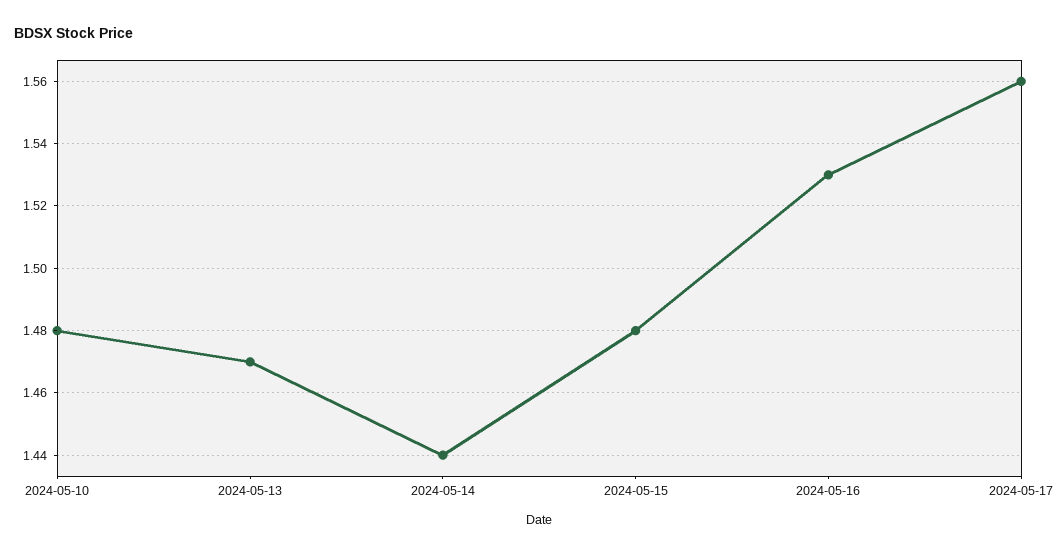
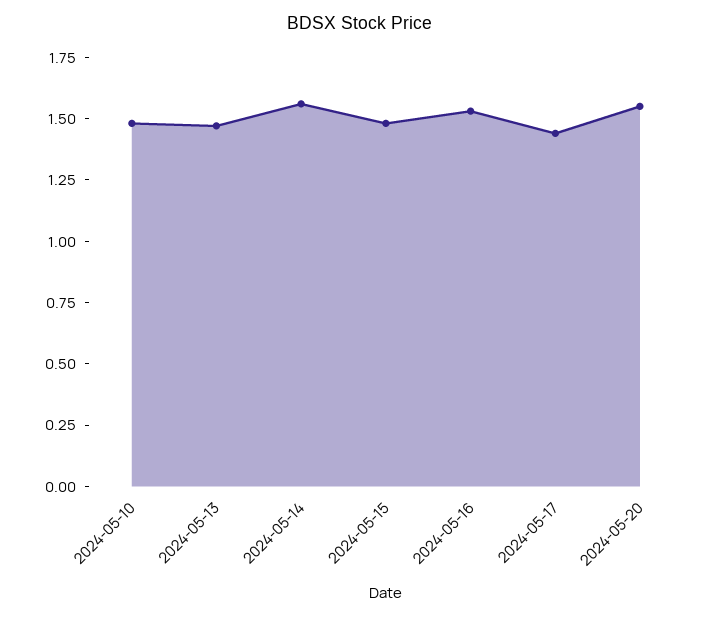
2024-05-14: 1.44 -> 1.55
2024-05-17: 1.56 -> 1.45
2024-05-20: none -> 1.55

